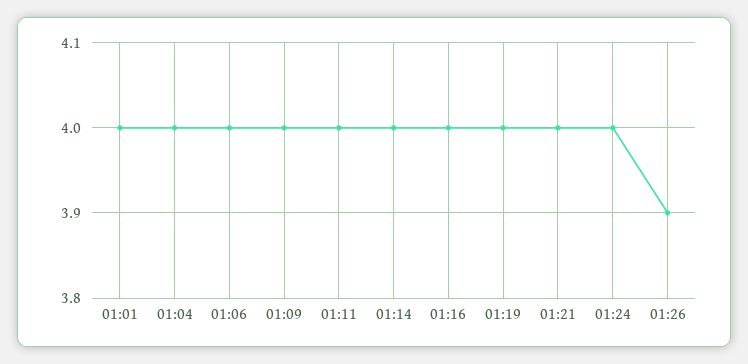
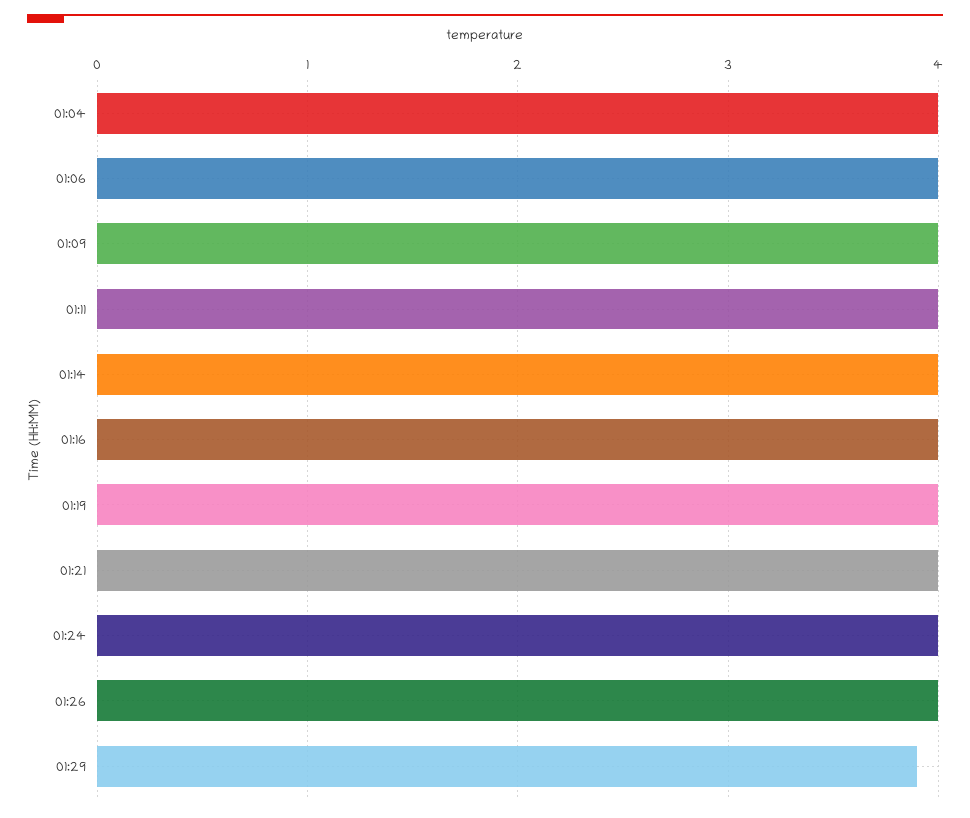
01:01: 4 -> none
01:26: 3.9 -> 4
01:29: none -> 3.9

